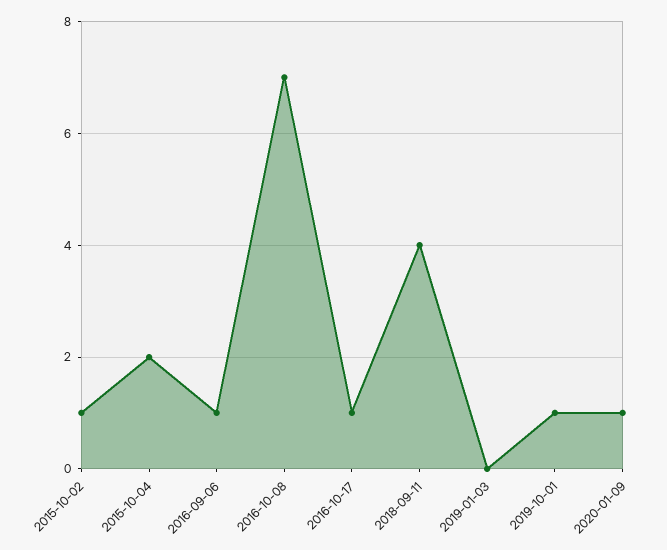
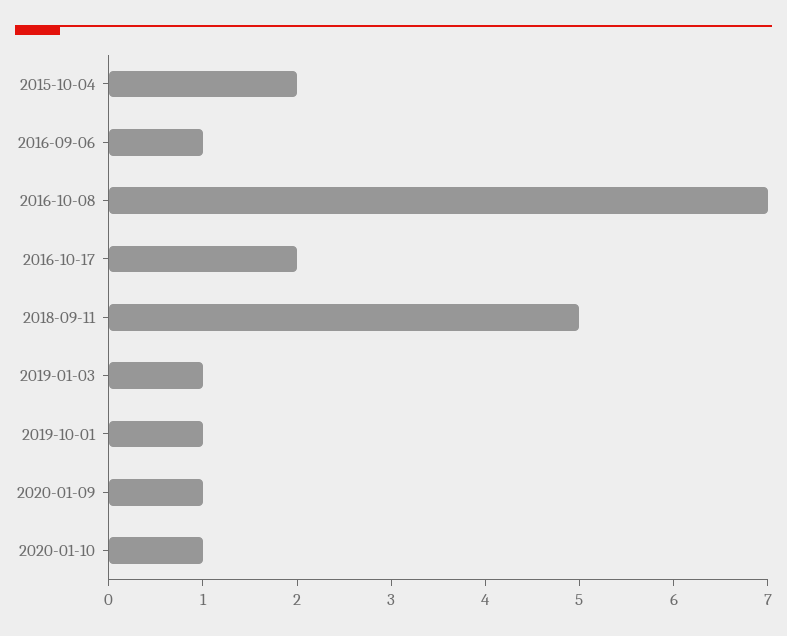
2015-10-02: 1 -> none
2016-10-17: 1 -> 2
2018-09-11: 4 -> 5
2019-01-03: 0 -> 1
2020-01-10: none -> 1

